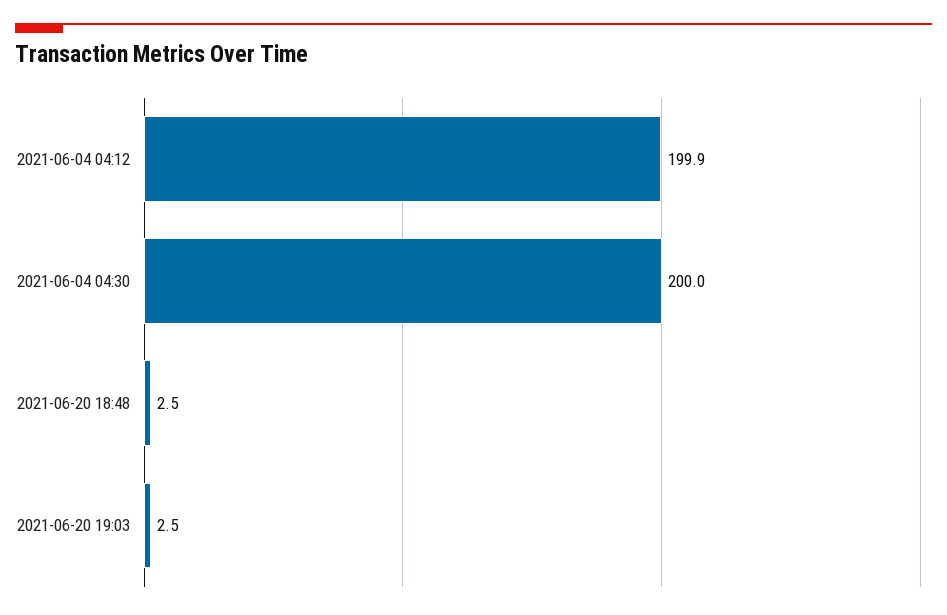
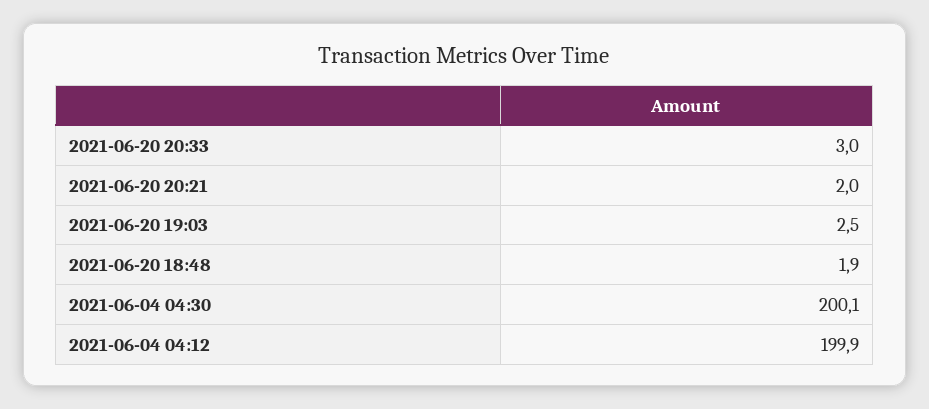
2021-06-04 04:30: 200 -> 200.1
2021-06-20 18:48: 2.5 -> 1.9
2021-06-20 20:33: none -> 3
2021-06-20 20:21: none -> 2

